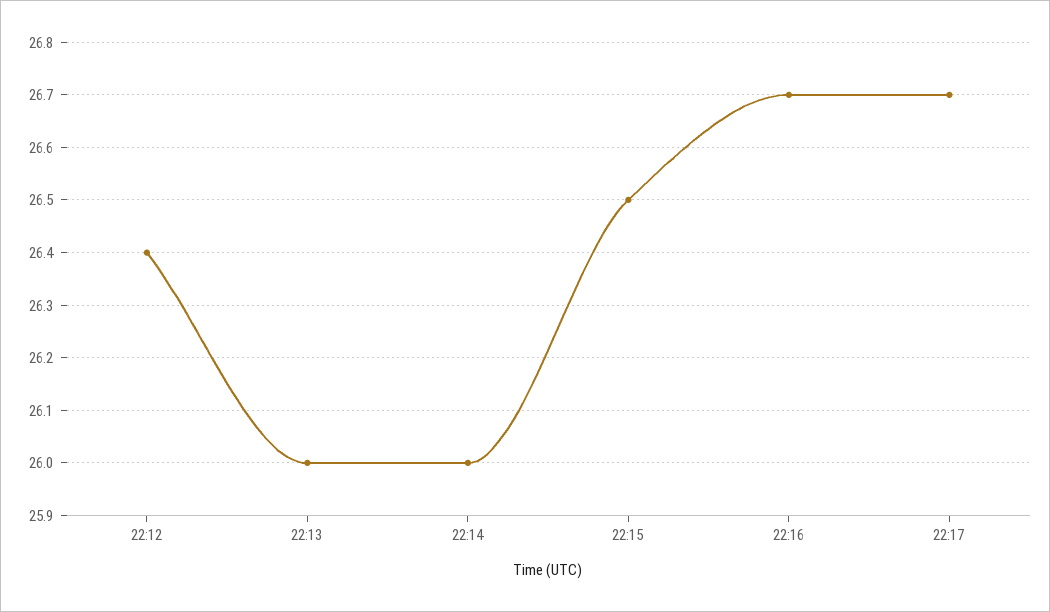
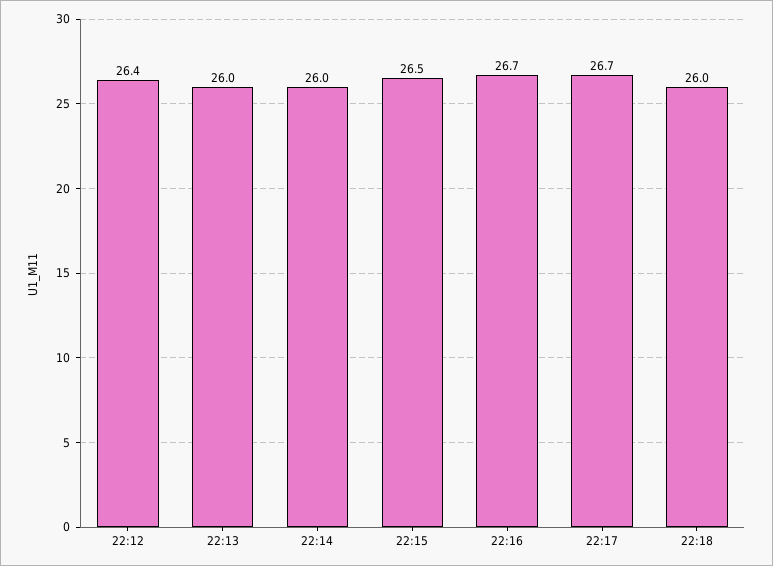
22:18: none -> 26

